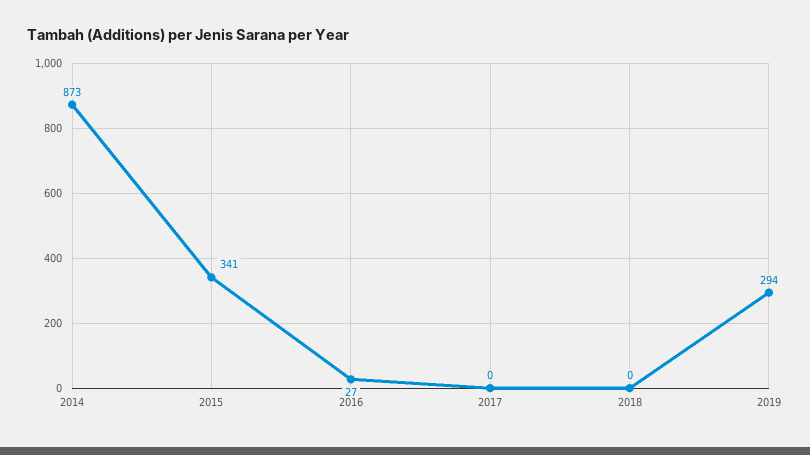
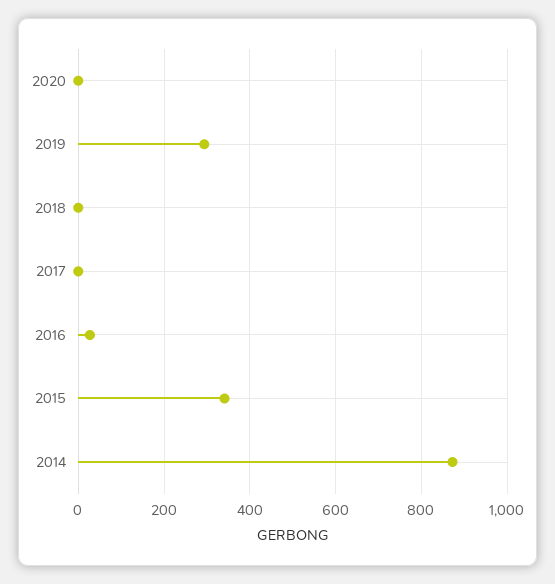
2020: none -> 0

